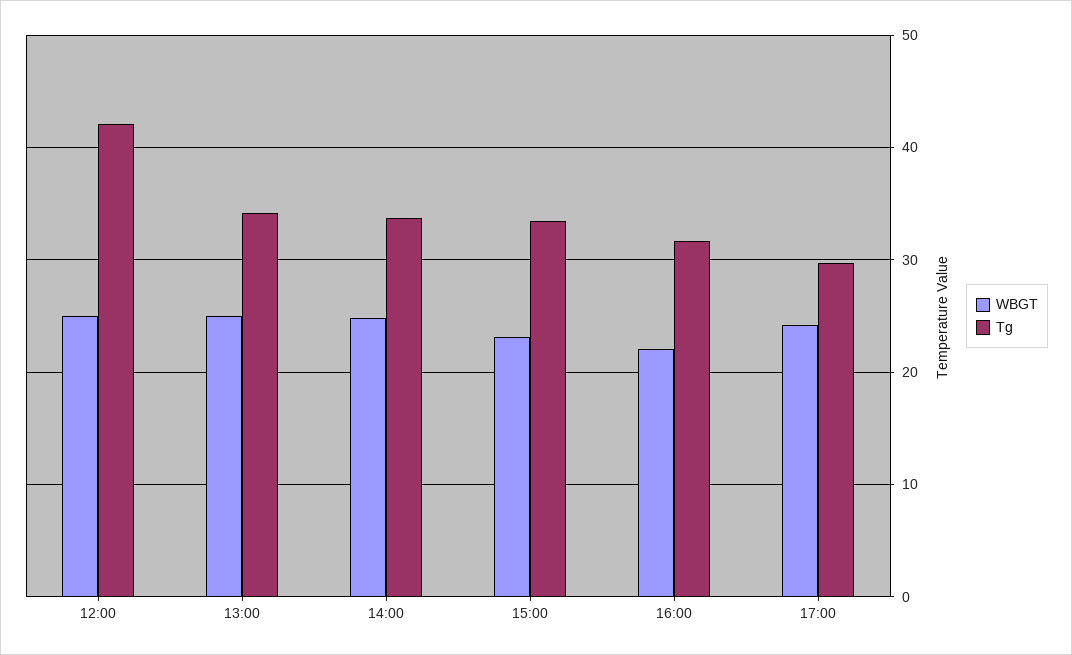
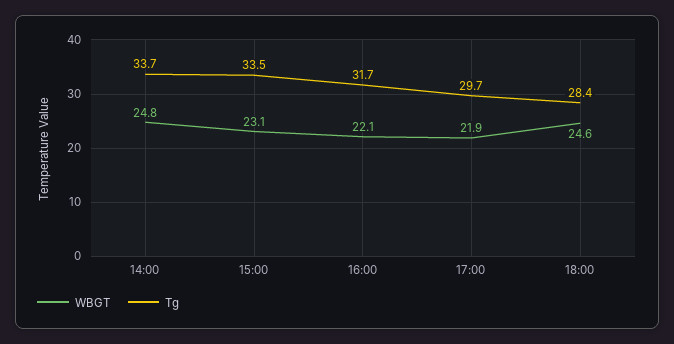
WBGT, 12:00: 25 -> none
Tg, 12:00: 42 -> none
WBGT, 13:00: 25 -> none
Tg, 13:00: 34 -> none
WBGT, 17:00: 24 -> 21.9
WBGT, 18:00: none -> 24.6
Tg, 18:00: none -> 28.4

